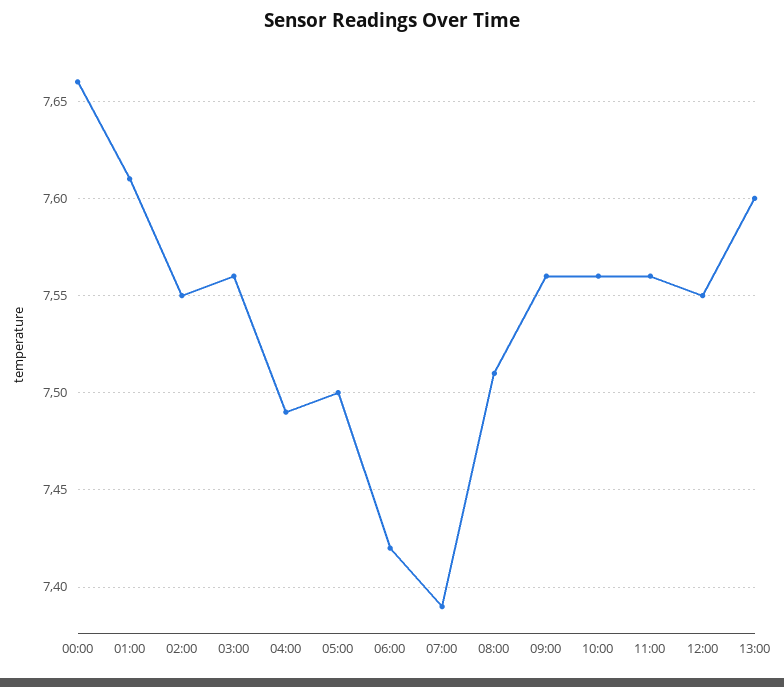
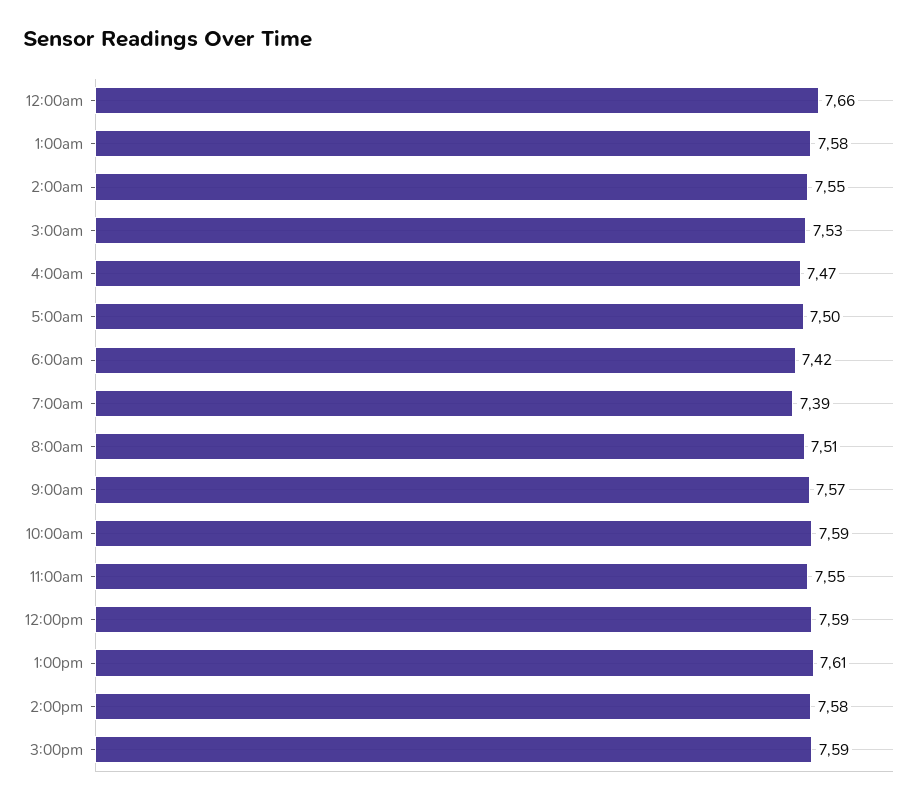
01:00: 7.61 -> 7.58
03:00: 7.56 -> 7.53
04:00: 7.49 -> 7.47
09:00: 7.56 -> 7.57
10:00: 7.56 -> 7.59
11:00: 7.56 -> 7.55
12:00: 7.55 -> 7.59
13:00: 7.6 -> 7.61
2:00pm: none -> 7.58
3:00pm: none -> 7.59

